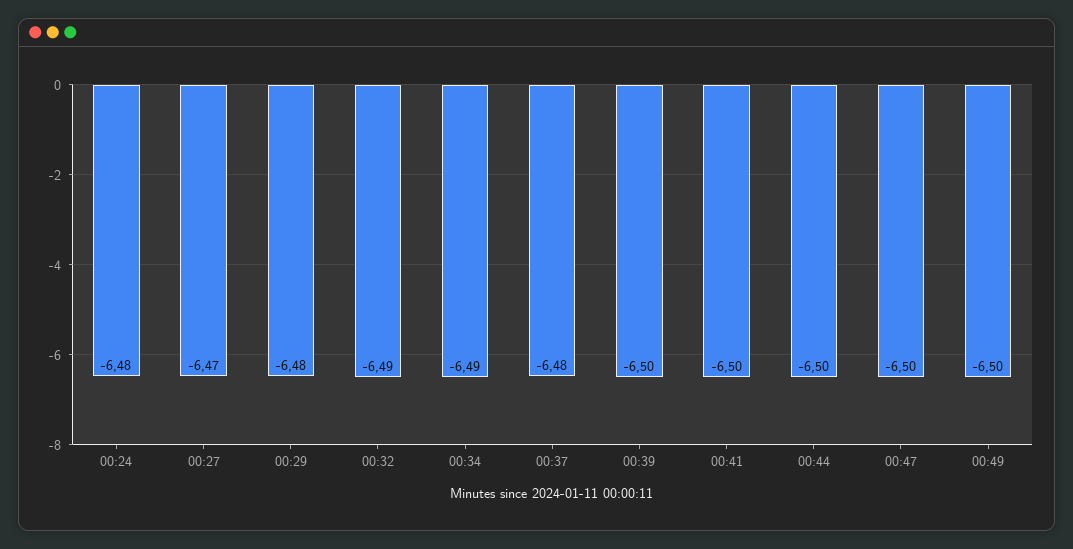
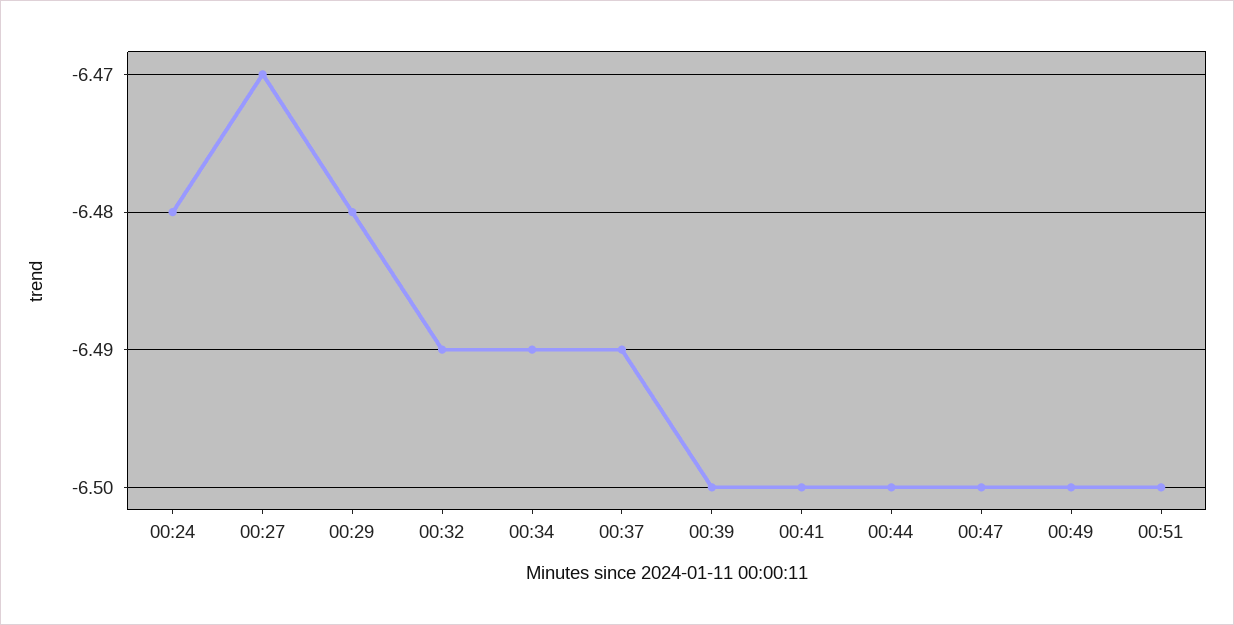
00:37: -6.48 -> -6.49
00:51: none -> -6.5

